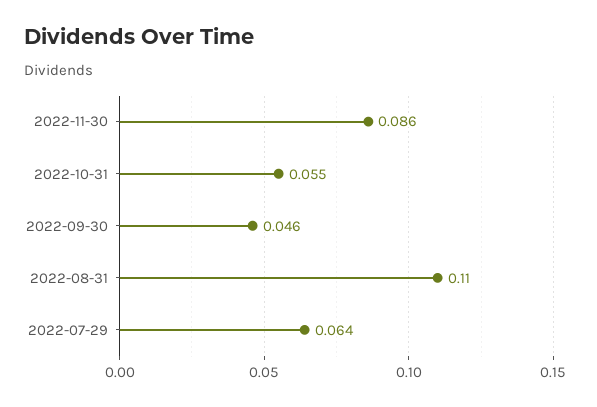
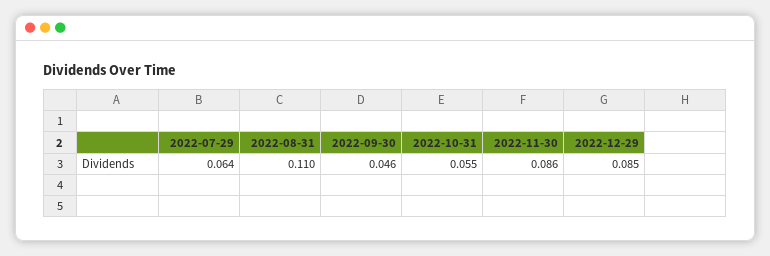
2022-12-29: none -> 0.085

